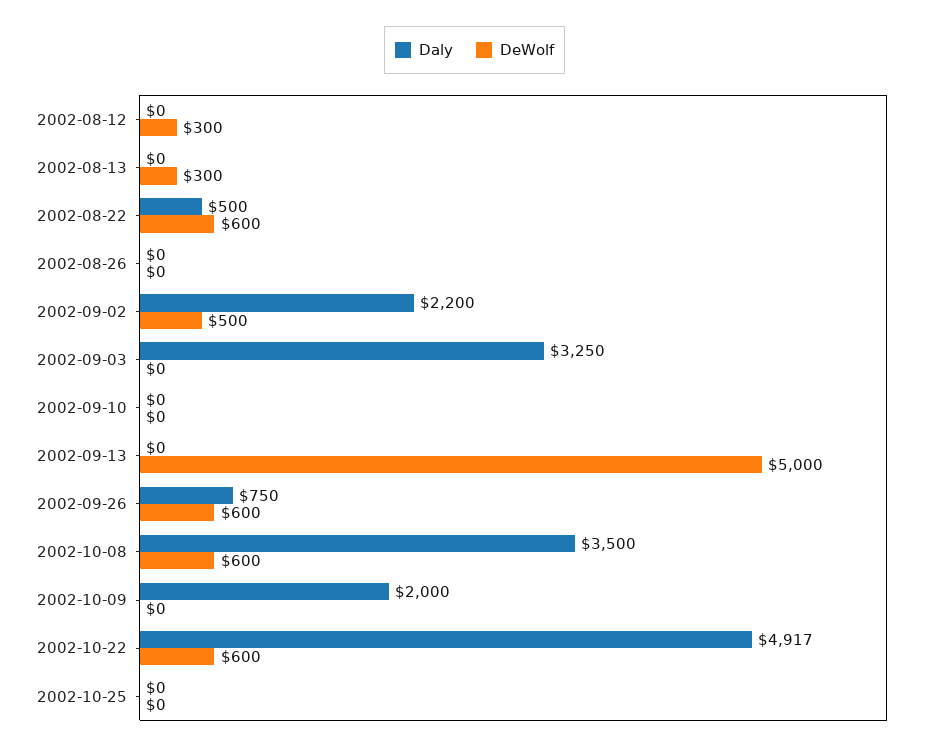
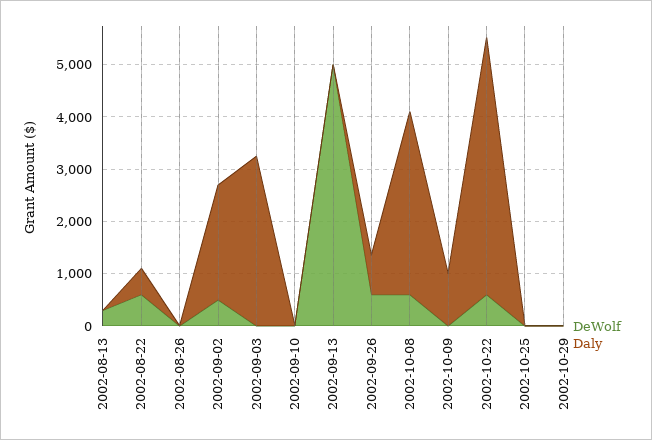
Daly, 2002-08-12: 0 -> none
DeWolf, 2002-08-12: 300 -> none
Daly, 2002-10-09: 2000 -> 1000
DeWolf, 2002-10-29: none -> 0
Daly, 2002-10-29: none -> 0

